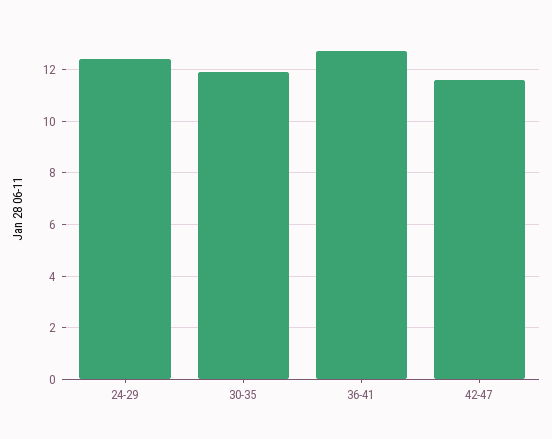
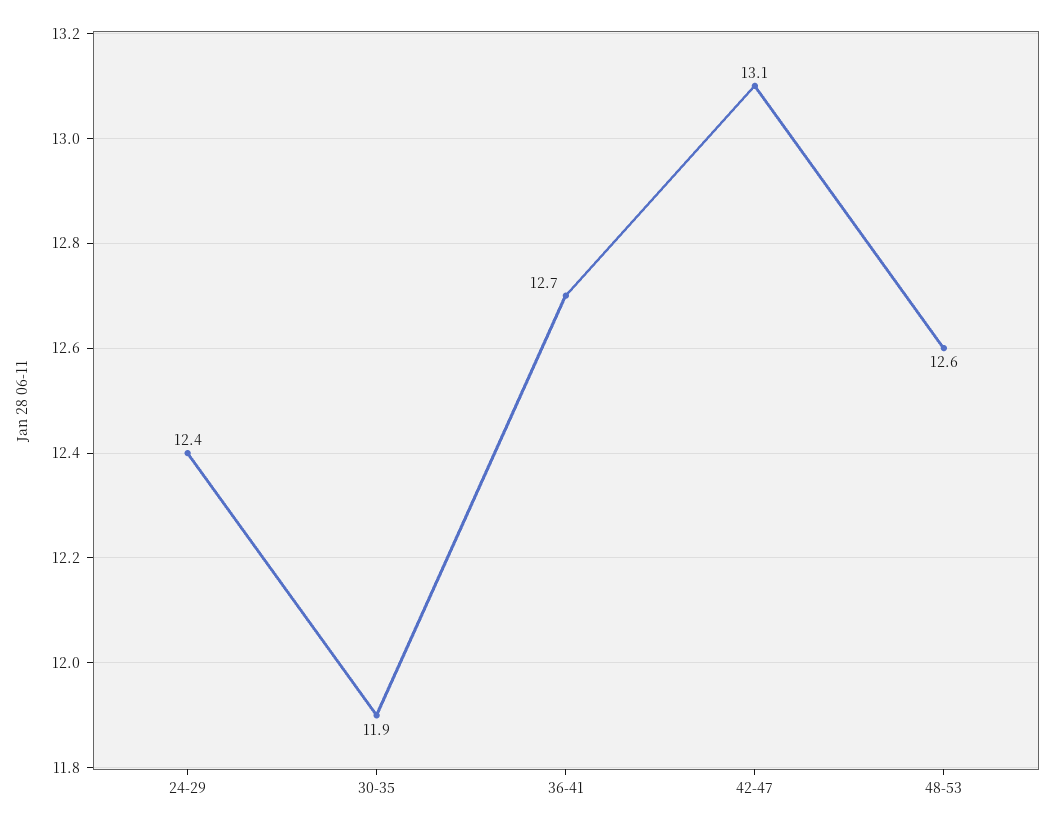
42-47: 11.5 -> 13.1
48-53: none -> 12.6

